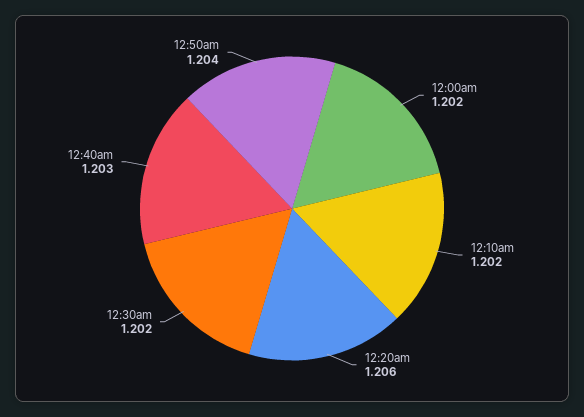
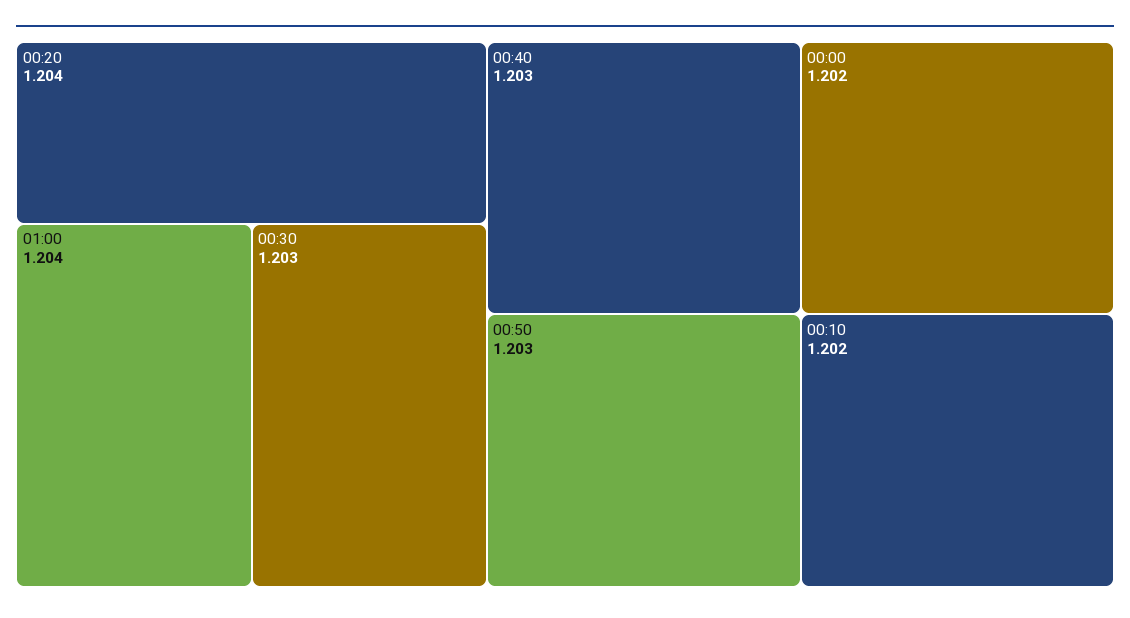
12:20am: 1.206 -> 1.204
12:30am: 1.202 -> 1.203
12:50am: 1.204 -> 1.203
01:00: none -> 1.204

